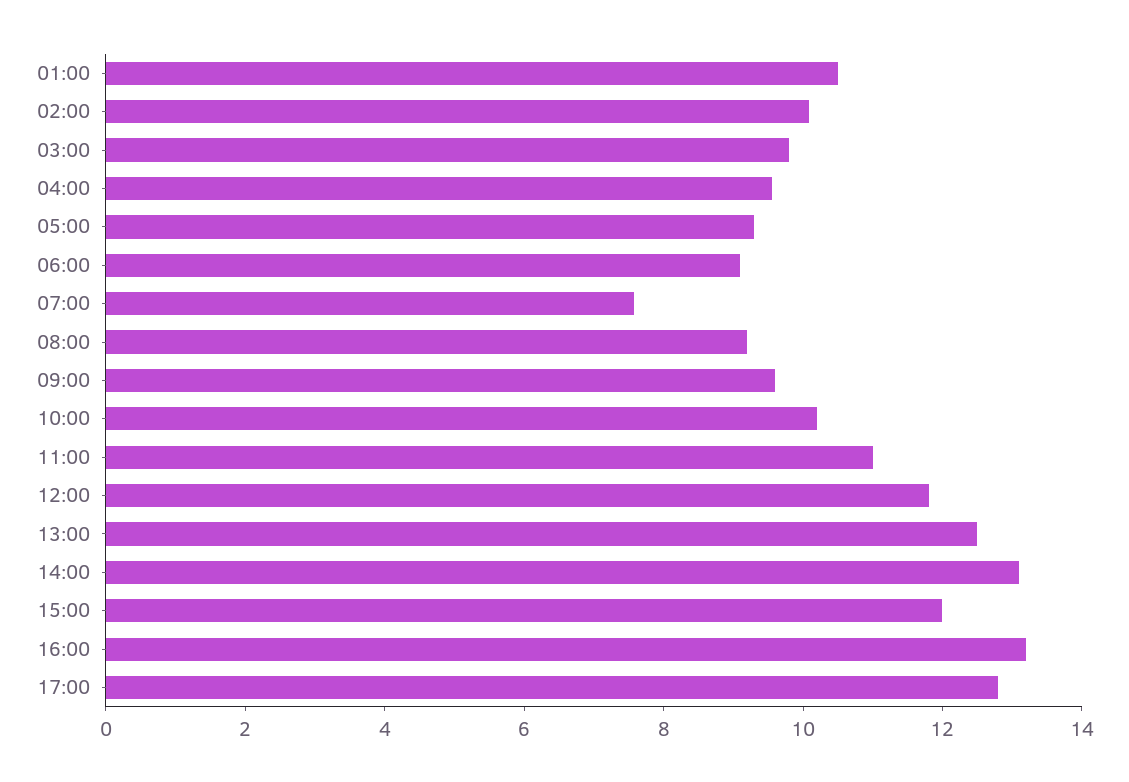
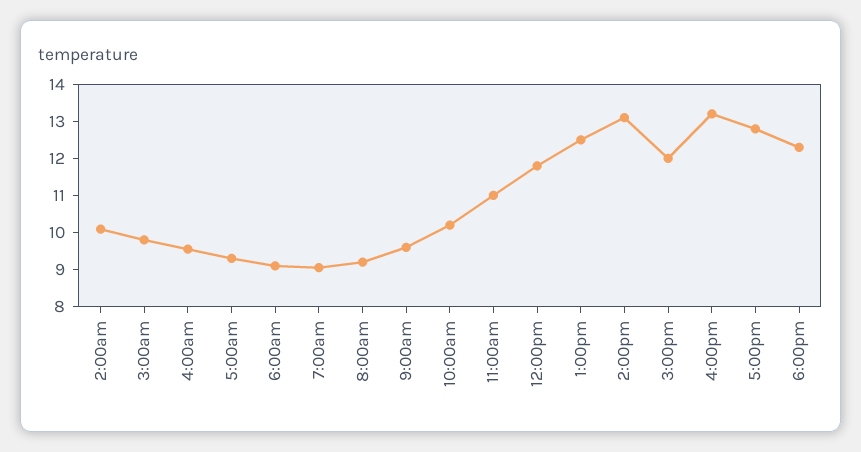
01:00: 10.5 -> none
07:00: 7.5 -> 9
6:00pm: none -> 12.25

